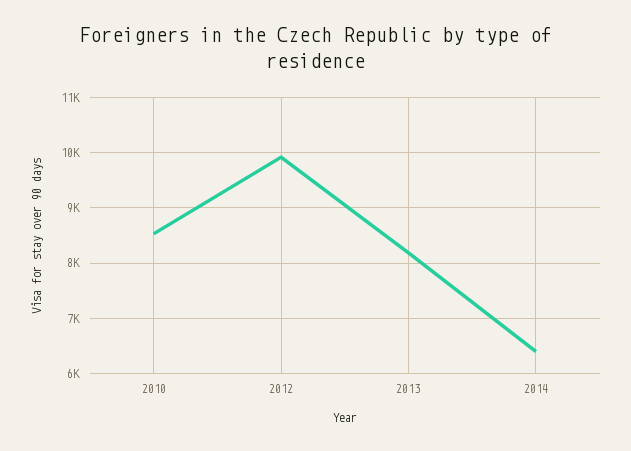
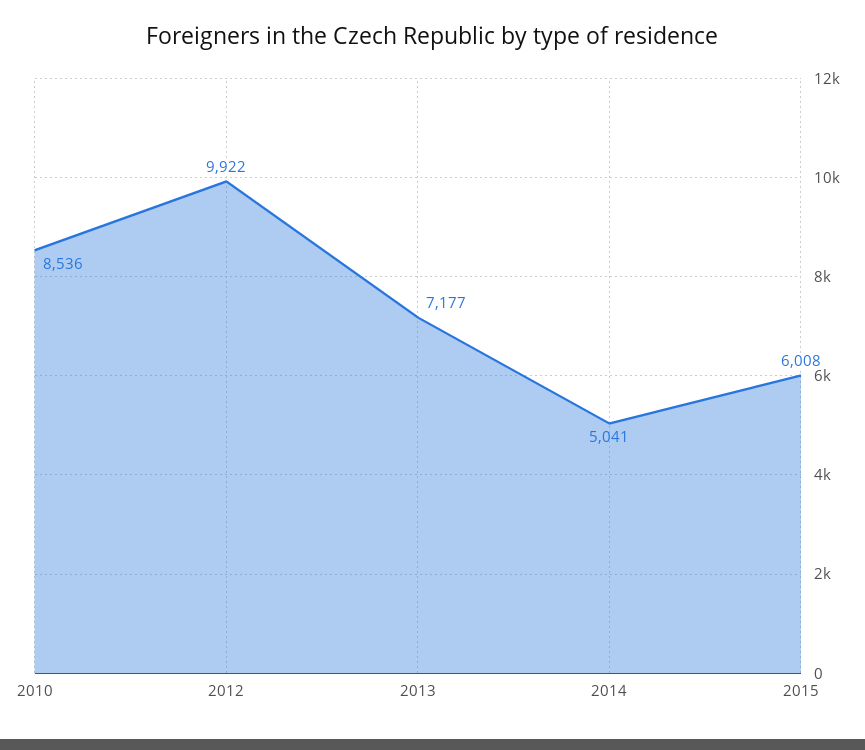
2013: 8200 -> 7177
2014: 6400 -> 5041
2015: none -> 6008

